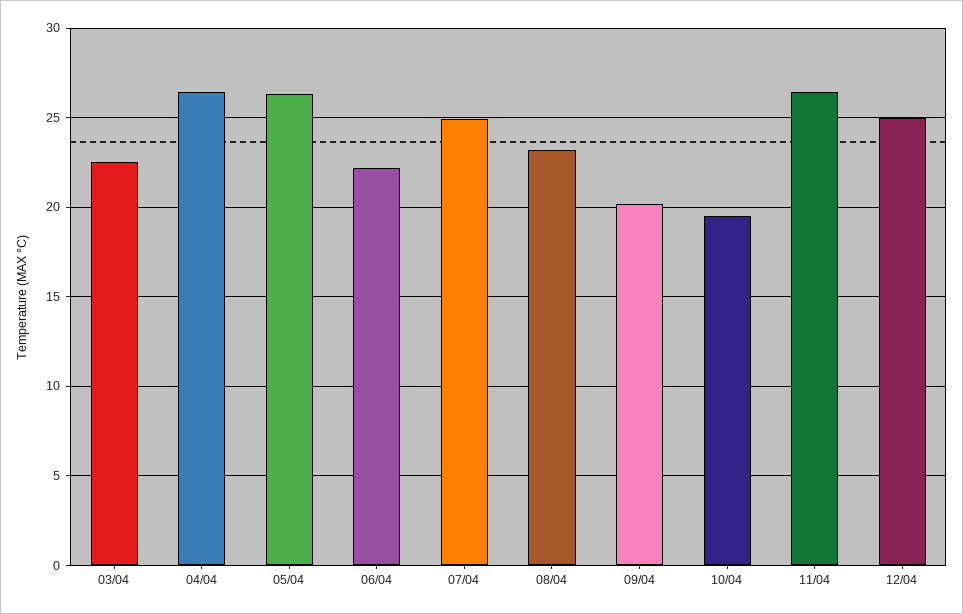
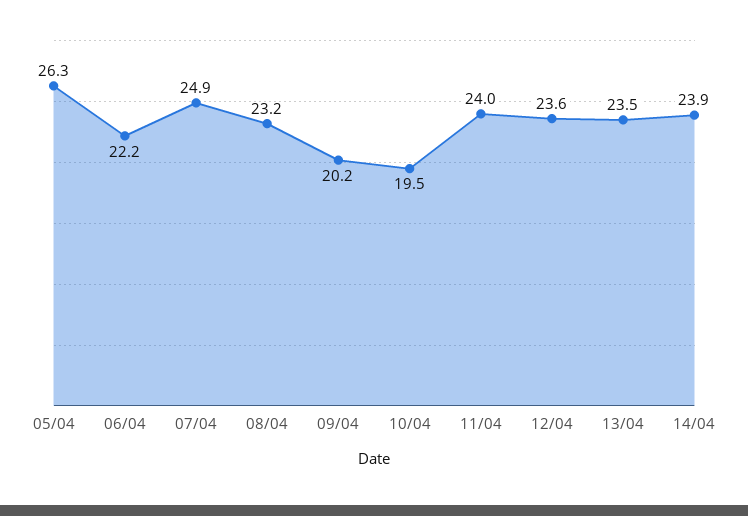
03/04: 22.5 -> none
04/04: 26.5 -> none
11/04: 26.5 -> 24
12/04: 25 -> 23.6
13/04: none -> 23.5
14/04: none -> 23.9

